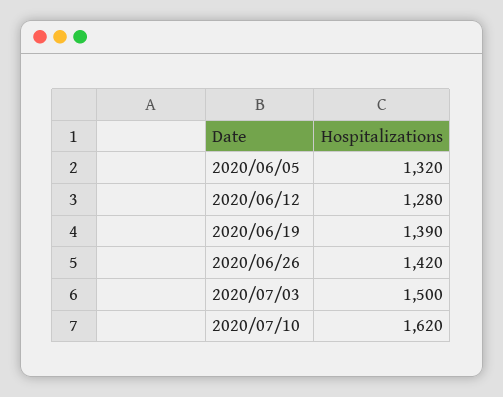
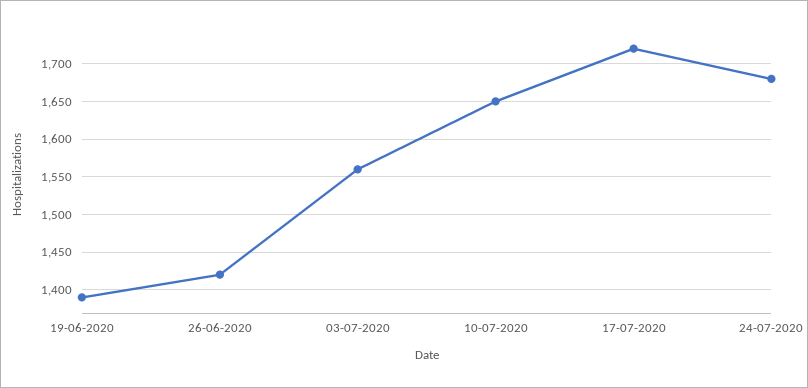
2020/06/05: 1320 -> none
2020/06/12: 1280 -> none
2020/07/03: 1500 -> 1560
2020/07/10: 1620 -> 1650
17-07-2020: none -> 1720
24-07-2020: none -> 1680

